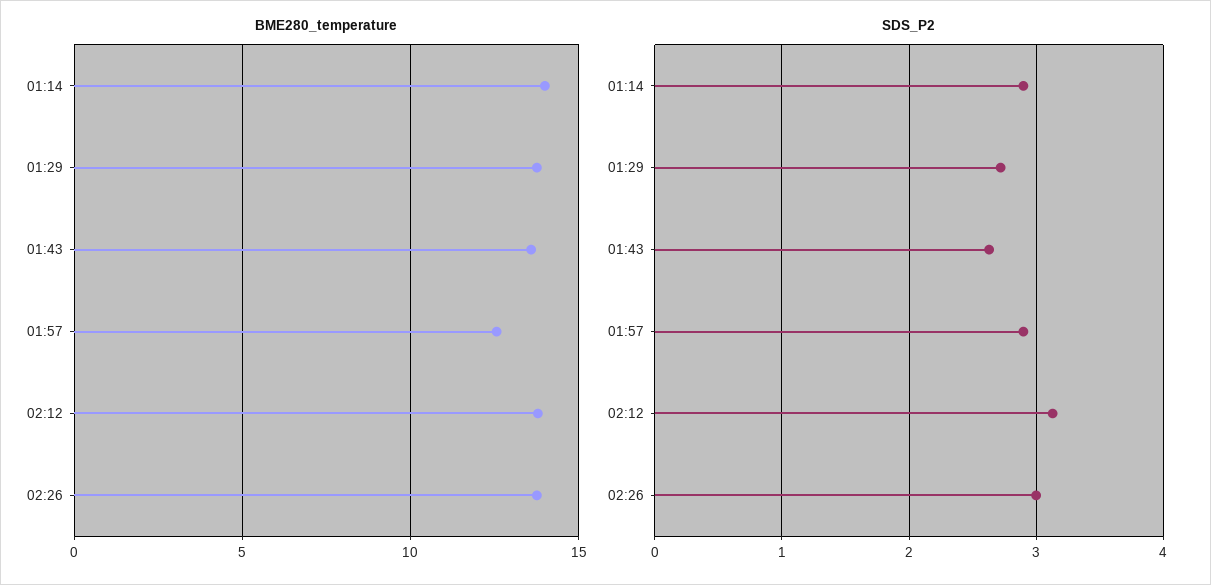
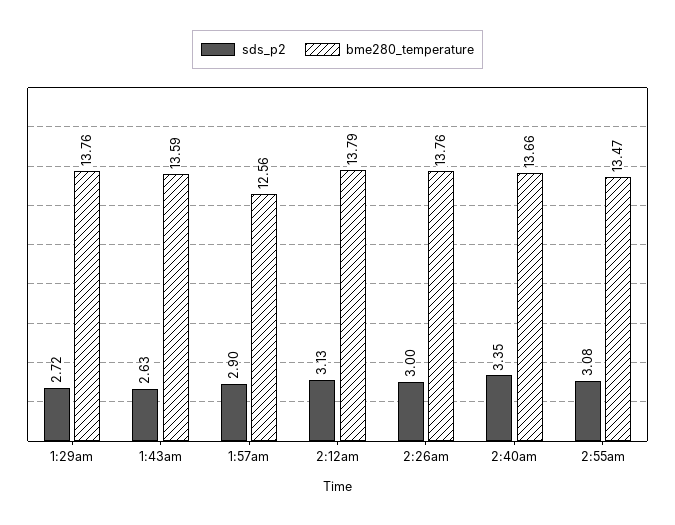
BME280_temperature, 01:14: 14 -> none
SDS_P2, 01:14: 2.9 -> none
SDS_P2, 2:40am: none -> 3.35
BME280_temperature, 2:40am: none -> 13.66
SDS_P2, 2:55am: none -> 3.08
BME280_temperature, 2:55am: none -> 13.47

